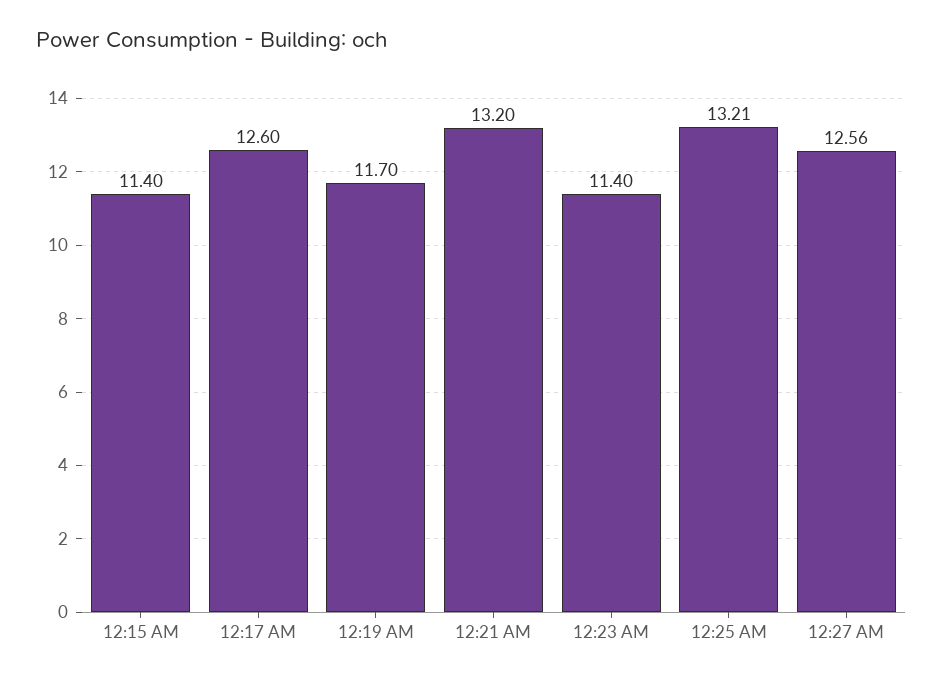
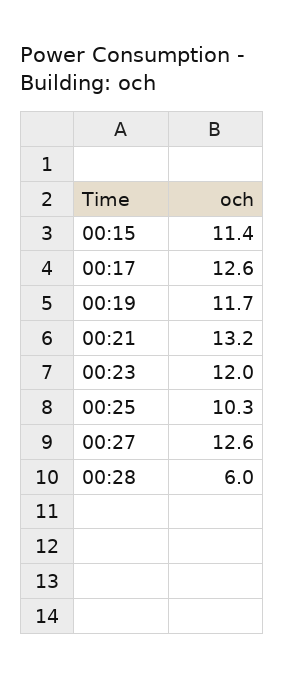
12:23 AM: 11.4 -> 12
12:25 AM: 13.21 -> 10.3
12:27 AM: 12.56 -> 12.6
00:28: none -> 6

